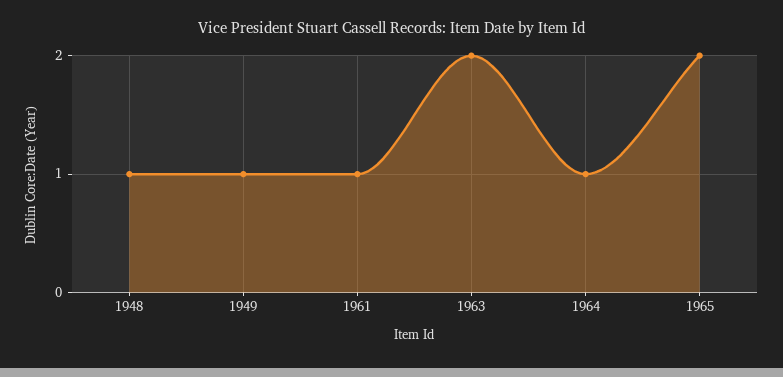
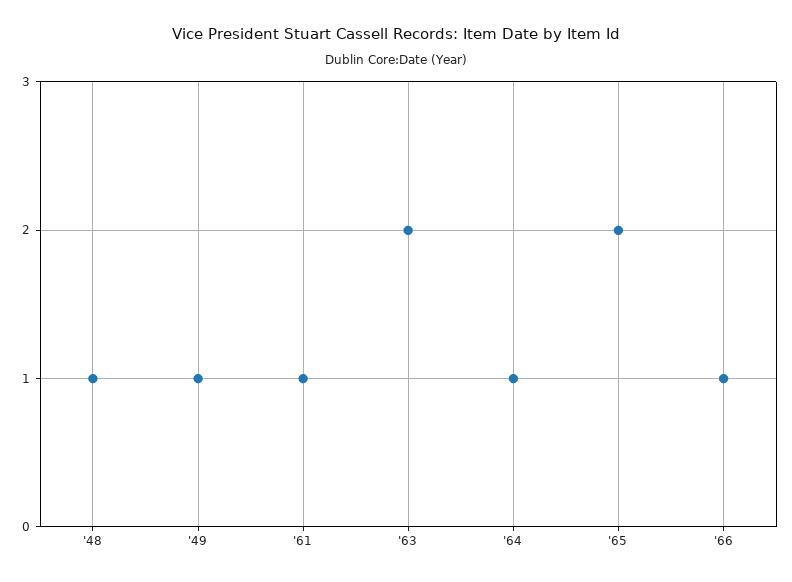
'66: none -> 1

